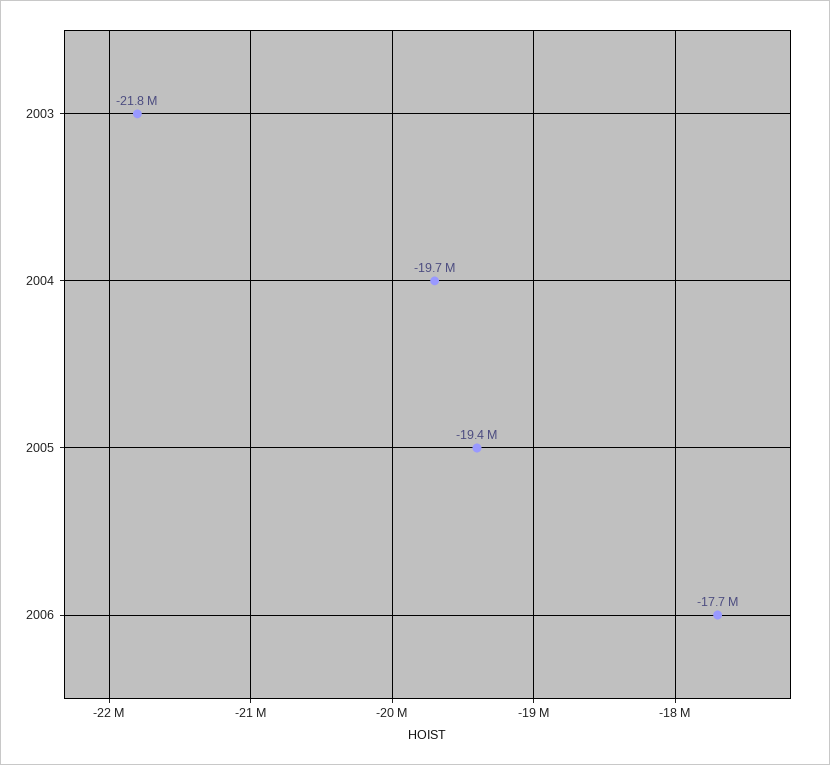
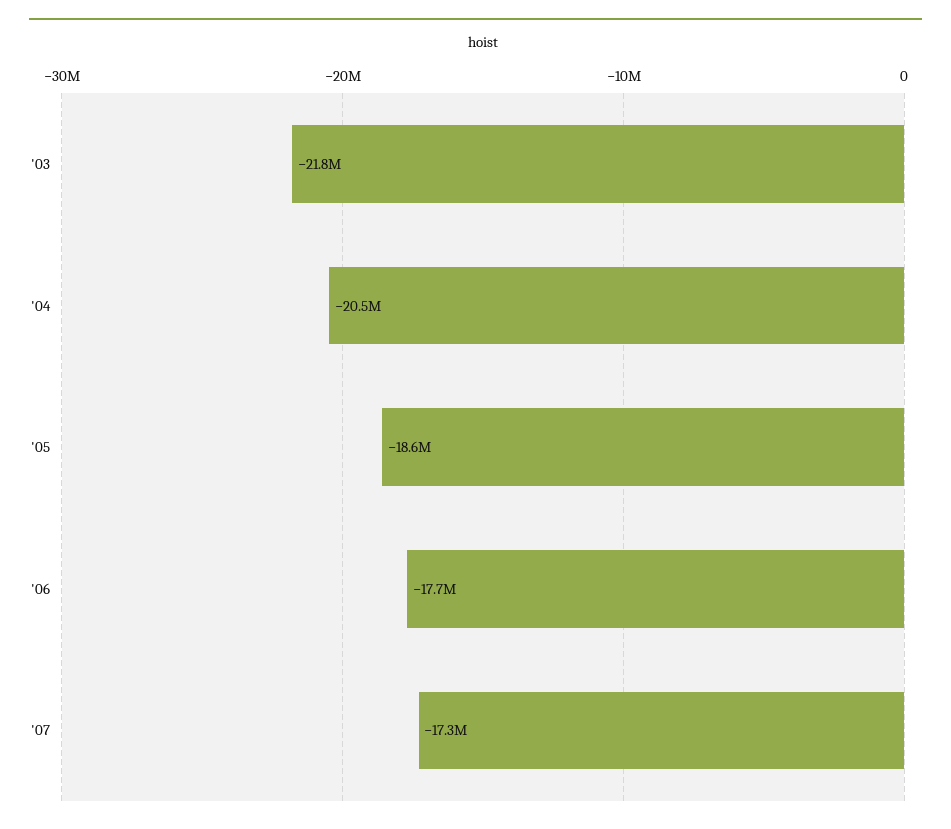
2004: -19700000 -> -20500000
2005: -19400000 -> -18600000
'07: none -> -17300000

